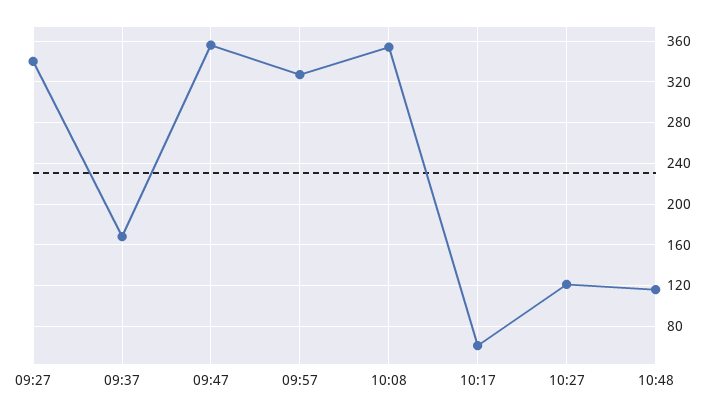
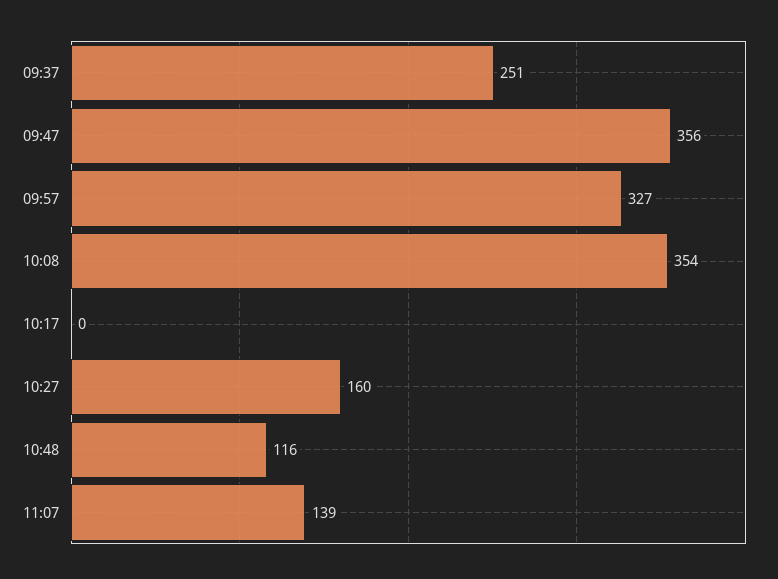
09:27: 340 -> none
09:37: 170 -> 251
10:17: 60 -> 0
10:27: 120 -> 160
11:07: none -> 139

